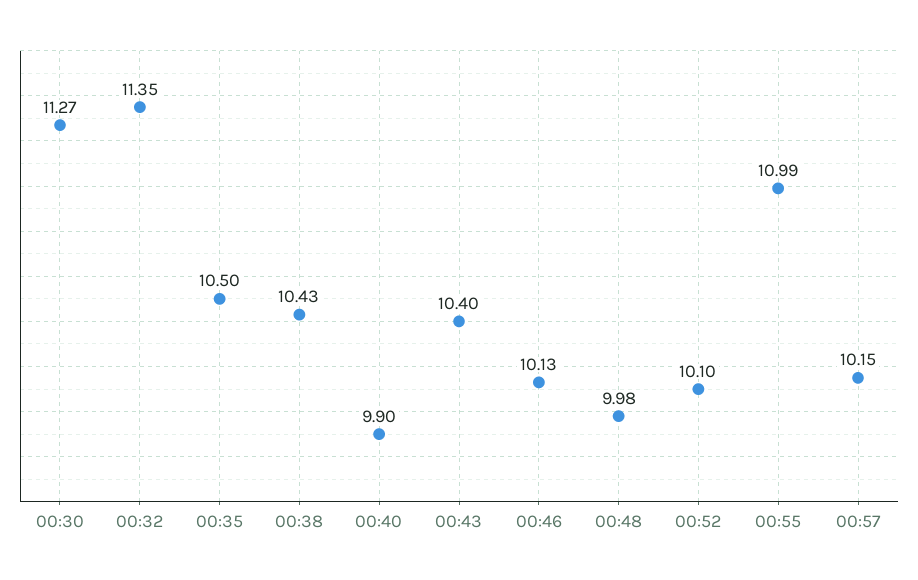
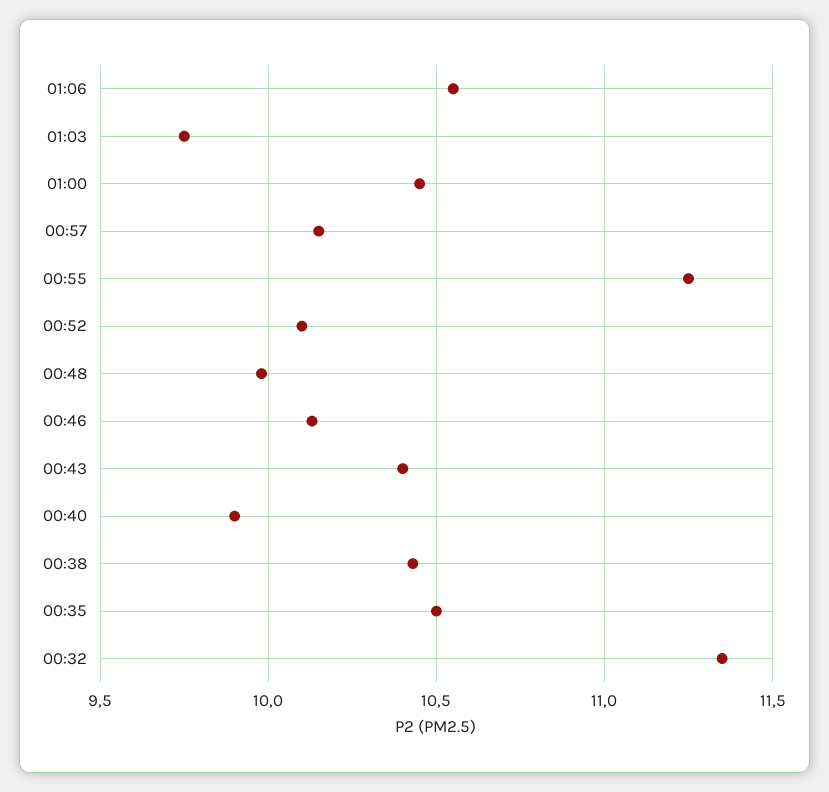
00:30: 11.27 -> none
00:55: 10.99 -> 11.25
01:06: none -> 10.55
01:03: none -> 9.75
01:00: none -> 10.45

